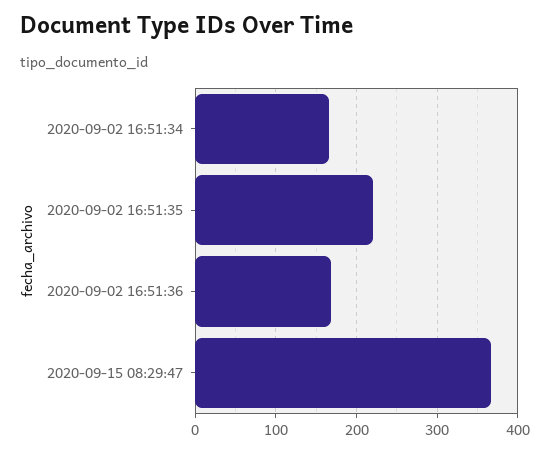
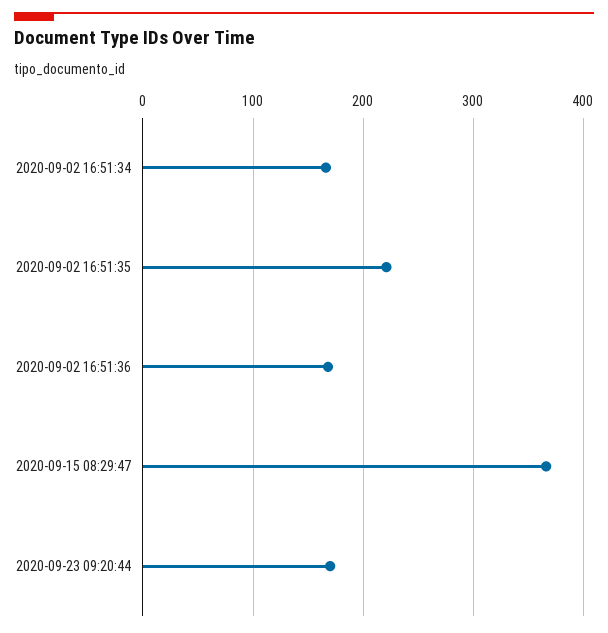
2020-09-23 09:20:44: none -> 170

